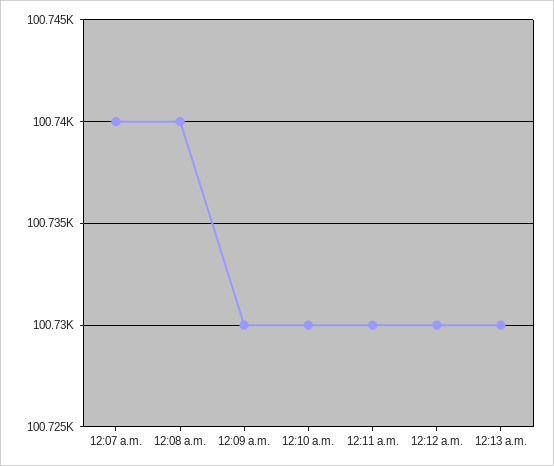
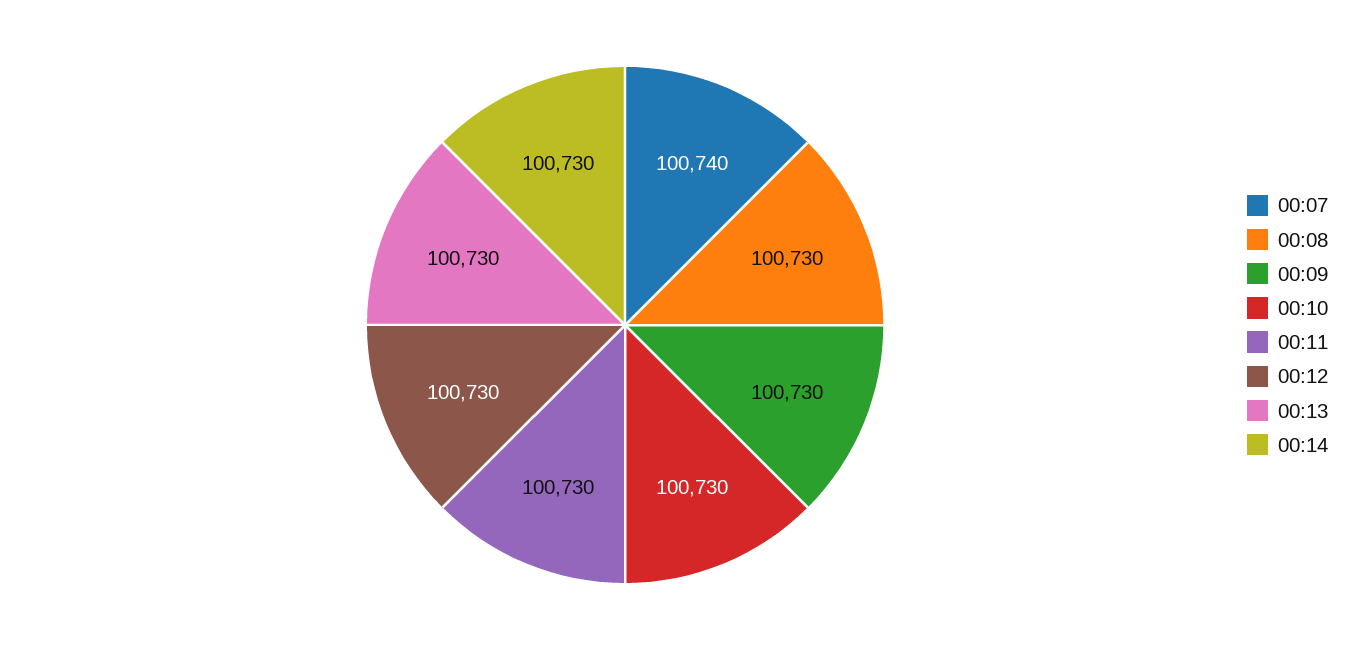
12:08 a.m.: 100740 -> 100730
00:14: none -> 100730

